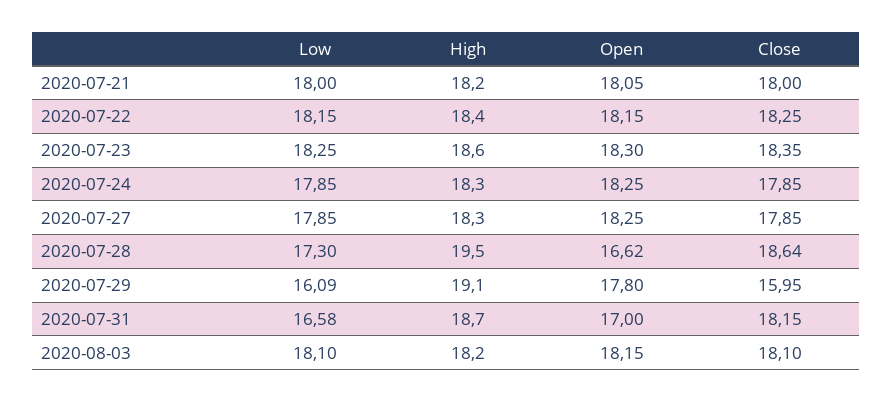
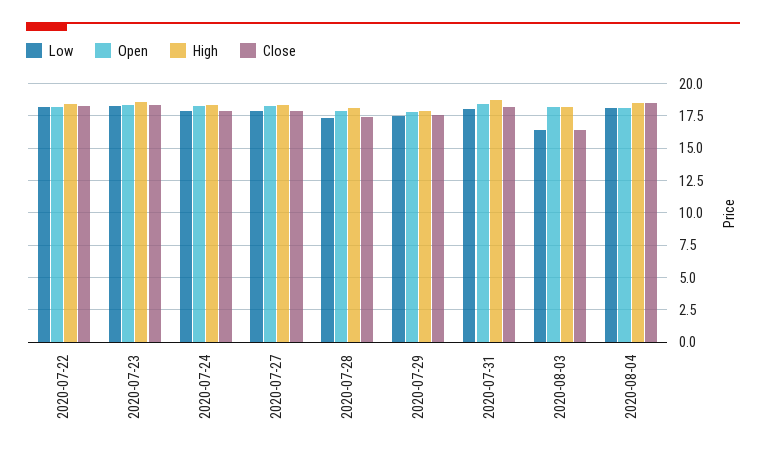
Low, 2020-07-21: 18 -> none
High, 2020-07-21: 18.2 -> none
Open, 2020-07-21: 18.05 -> none
Close, 2020-07-21: 18 -> none
High, 2020-07-28: 19.5 -> 18
Open, 2020-07-28: 16.62 -> 18
Close, 2020-07-28: 18.64 -> 17.5
Low, 2020-07-29: 16.09 -> 17.5
High, 2020-07-29: 19.1 -> 18
Close, 2020-07-29: 15.95 -> 17.5
Low, 2020-07-31: 16.58 -> 18
Open, 2020-07-31: 17 -> 18.5
Low, 2020-08-03: 18.1 -> 16.5
Close, 2020-08-03: 18.1 -> 16.5
Low, 2020-08-04: none -> 18
Open, 2020-08-04: none -> 18
High, 2020-08-04: none -> 18.5
Close, 2020-08-04: none -> 18.5

